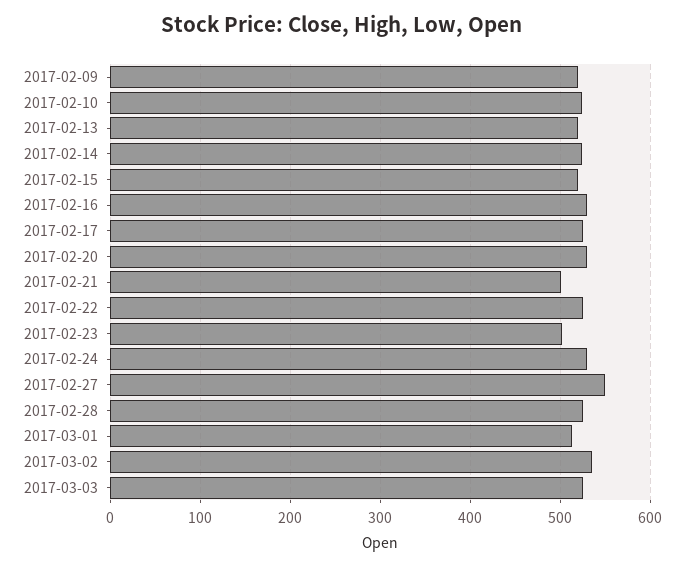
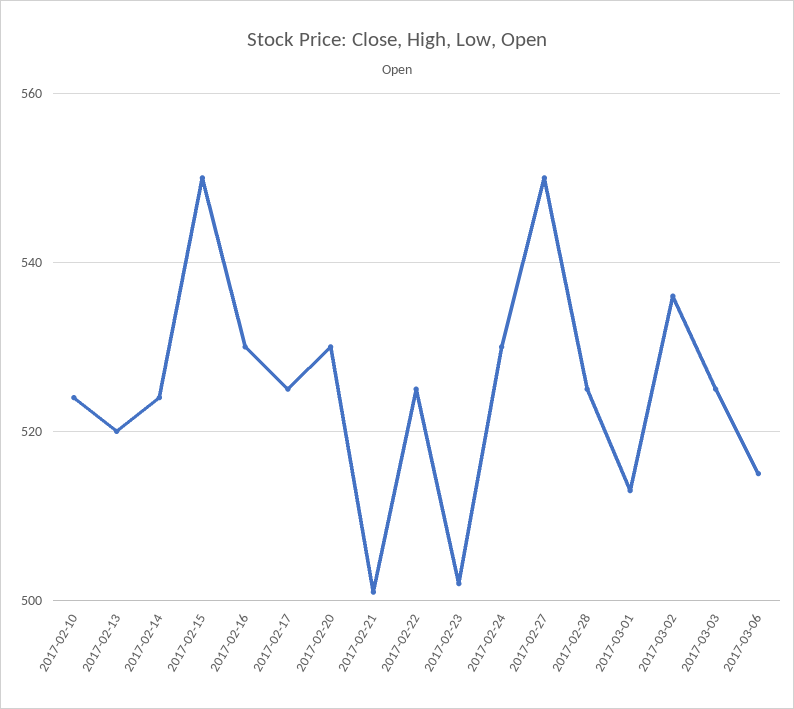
2017-02-09: 520 -> none
2017-02-15: 520 -> 550
2017-03-06: none -> 515

